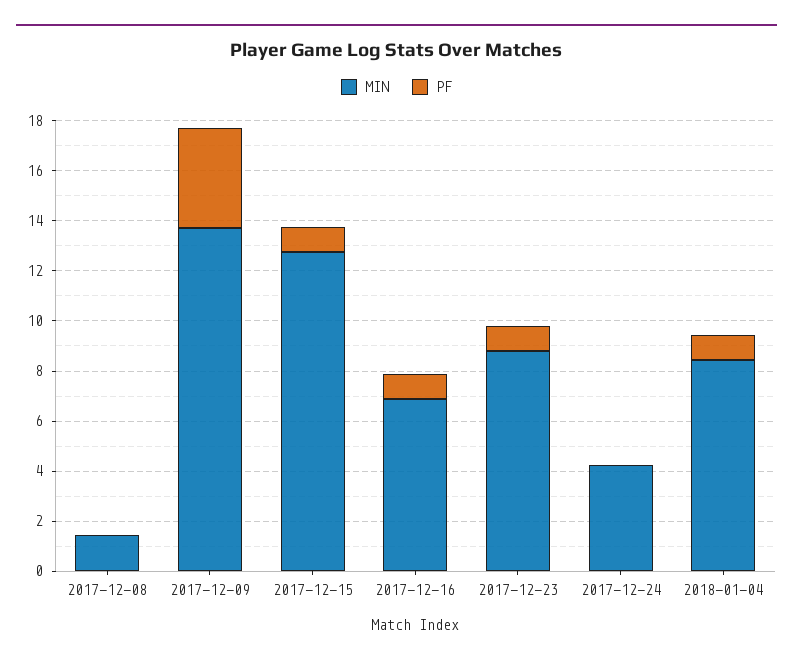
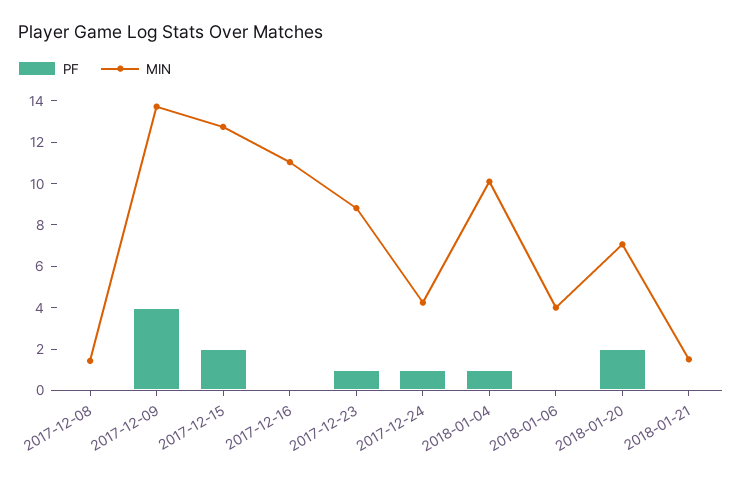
PF, 2017-12-15: 1 -> 2
MIN, 2017-12-16: 7 -> 11
PF, 2017-12-16: 1 -> 0
PF, 2017-12-24: 0 -> 1
MIN, 2018-01-04: 8.5 -> 10
PF, 2018-01-06: none -> 0
MIN, 2018-01-06: none -> 4
PF, 2018-01-20: none -> 2
MIN, 2018-01-20: none -> 7
PF, 2018-01-21: none -> 0
MIN, 2018-01-21: none -> 1.5

